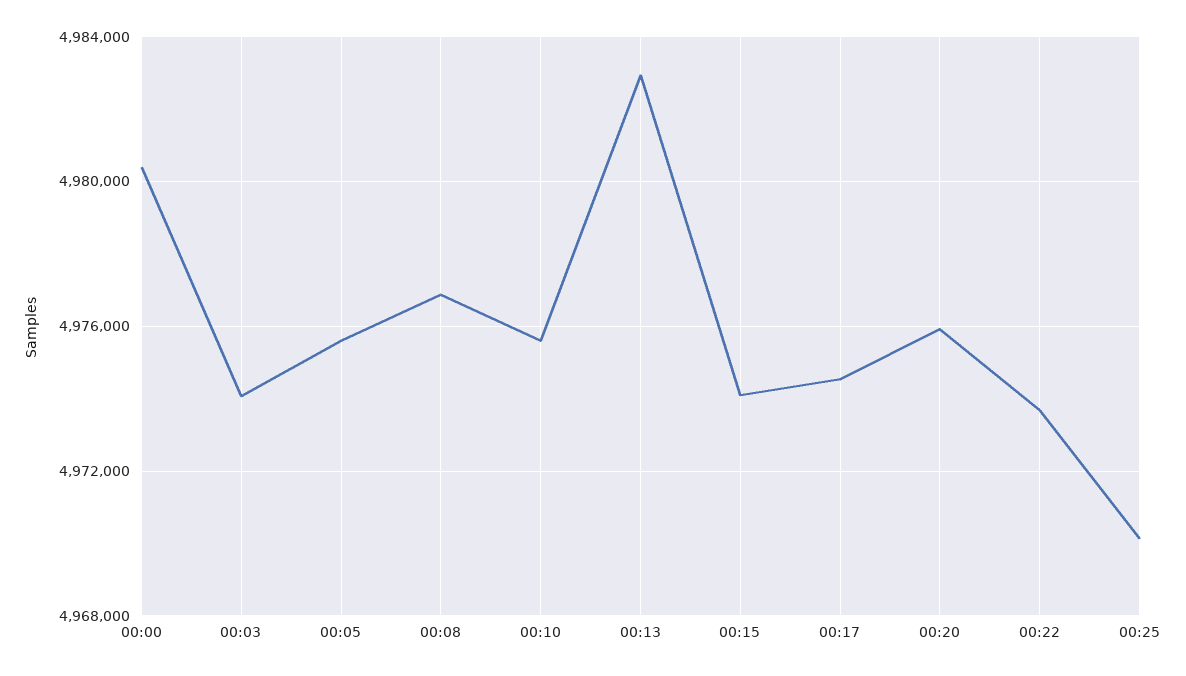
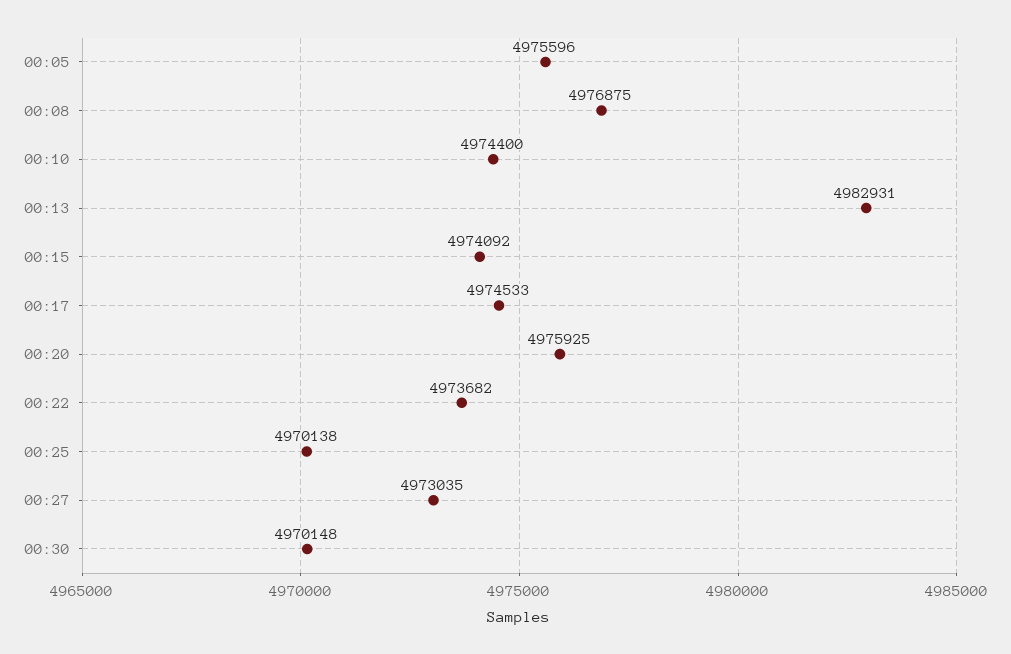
00:00: 4980500 -> none
00:03: 4974000 -> none
00:10: 4975500 -> 4974400
00:27: none -> 4973035
00:30: none -> 4970148

